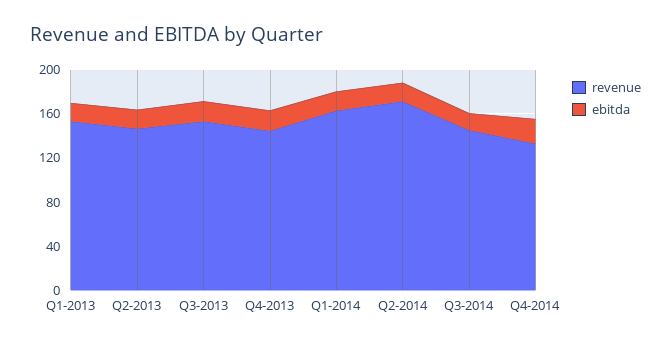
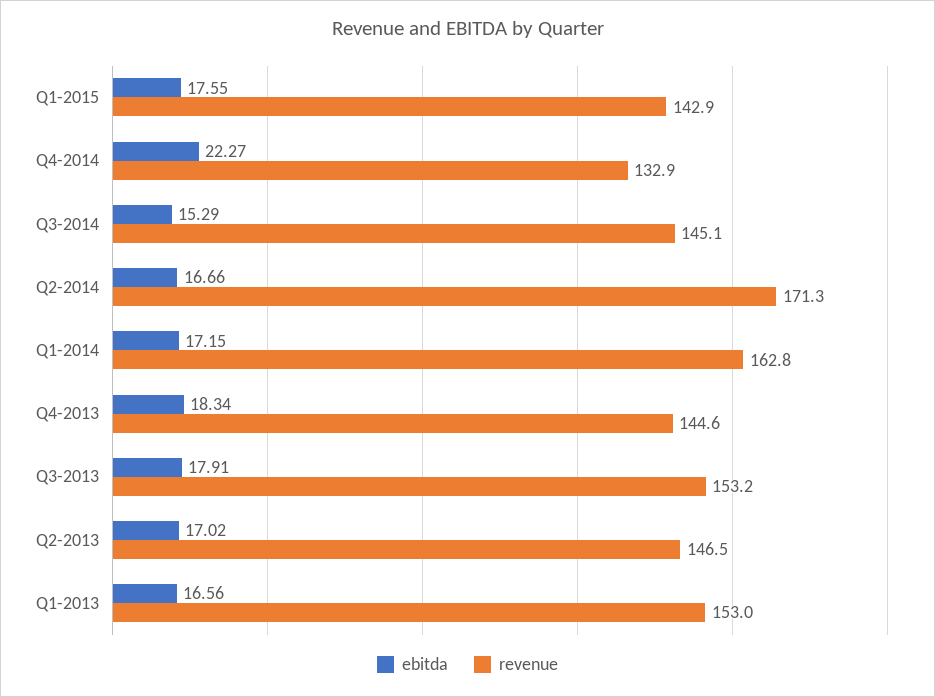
ebitda, Q1-2015: none -> 17.55
revenue, Q1-2015: none -> 142.9

